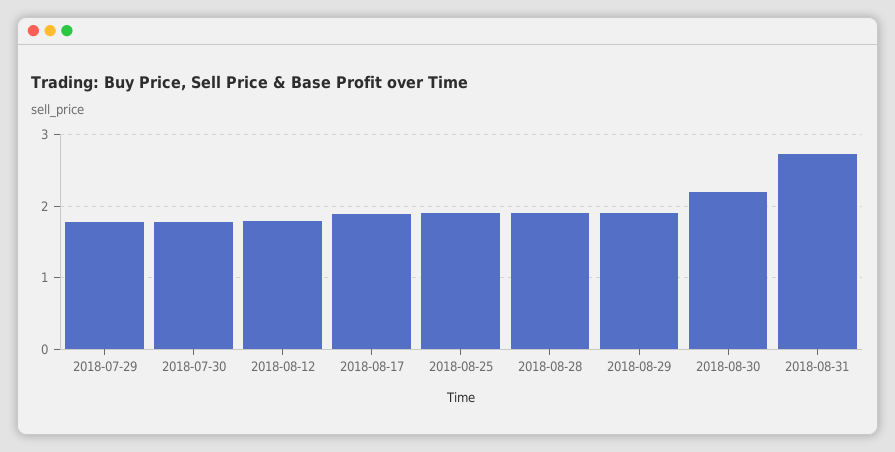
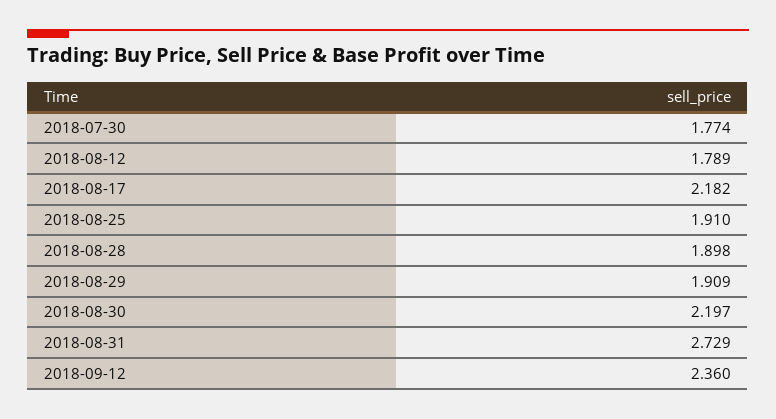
2018-07-29: 1.8 -> none
2018-08-17: 1.9 -> 2.182
2018-09-12: none -> 2.36

